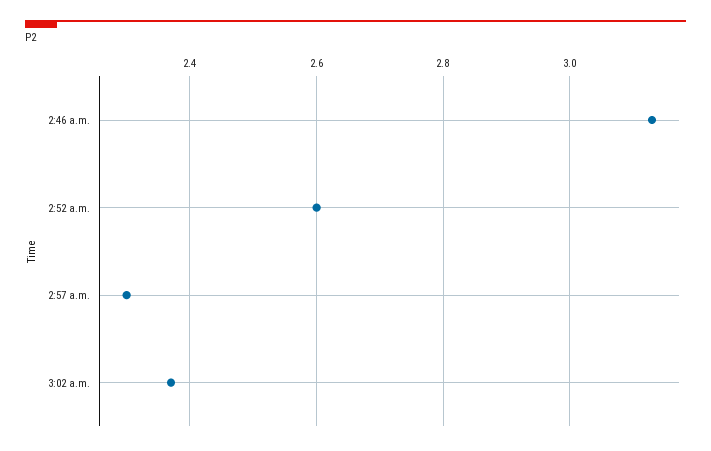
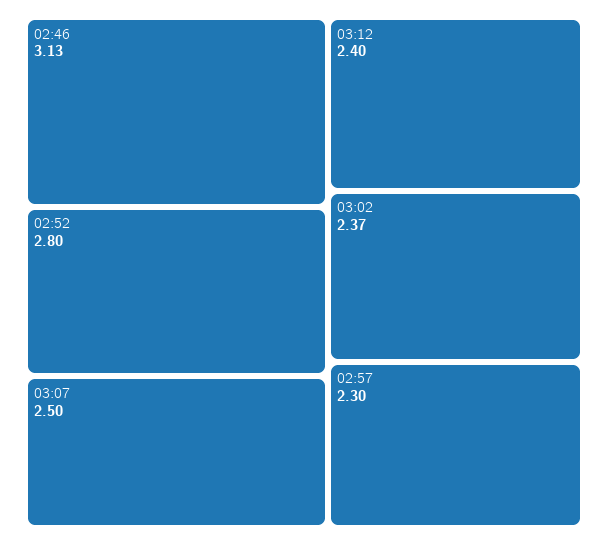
2:52 a.m.: 2.6 -> 2.8
03:07: none -> 2.5
03:12: none -> 2.4

